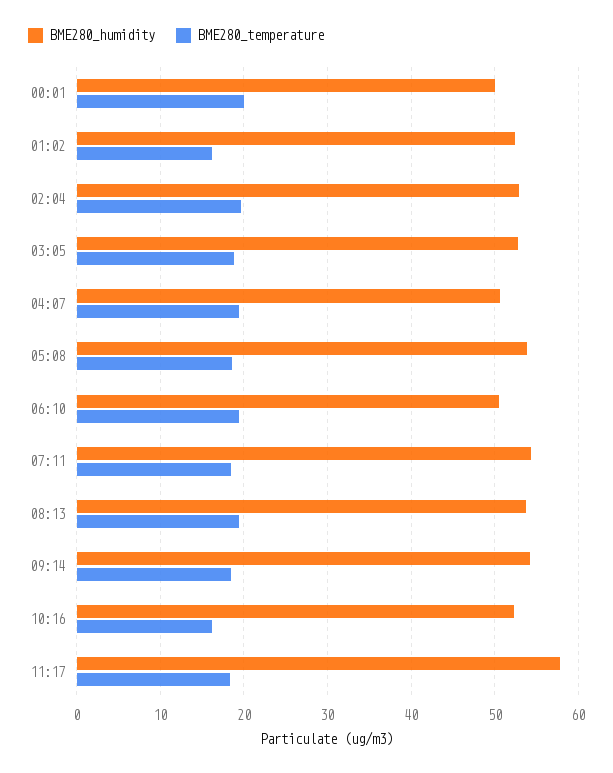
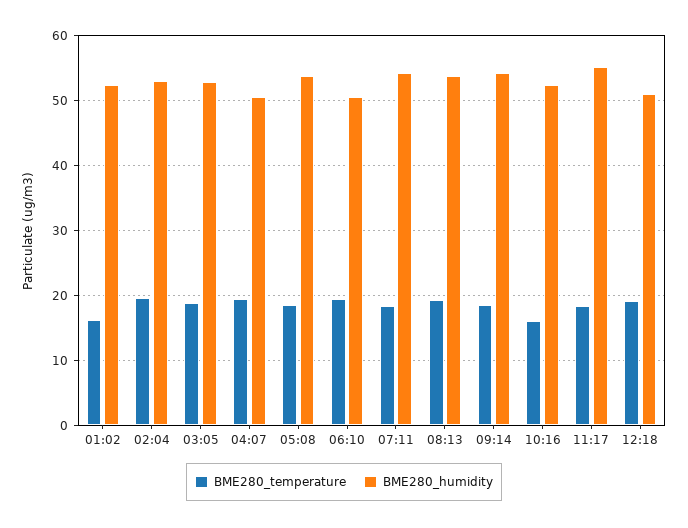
BME280_humidity, 00:01: 50 -> none
BME280_temperature, 00:01: 20 -> none
BME280_humidity, 11:17: 58 -> 55
BME280_temperature, 12:18: none -> 19
BME280_humidity, 12:18: none -> 51

